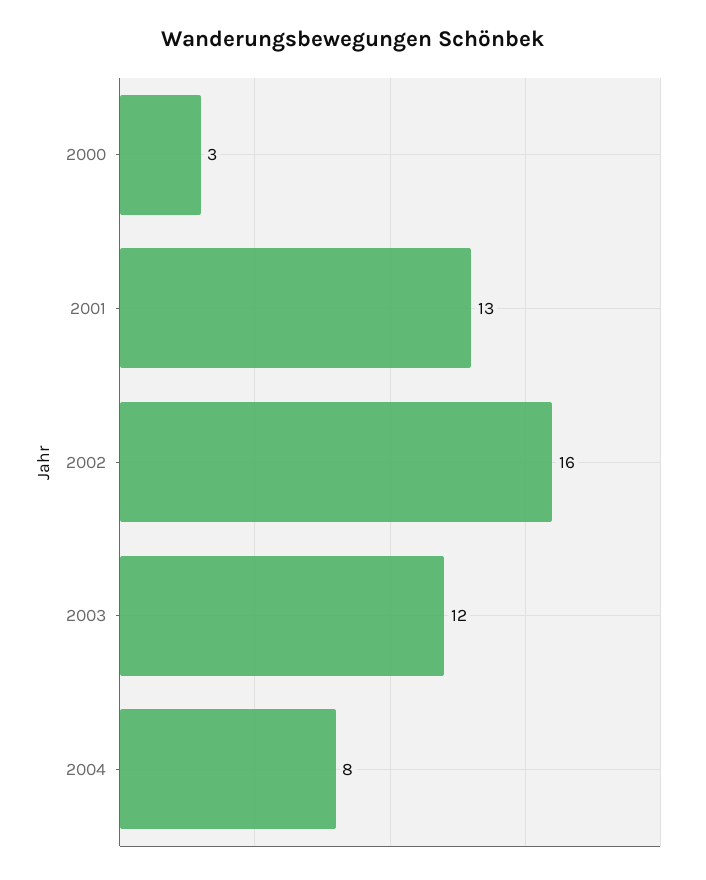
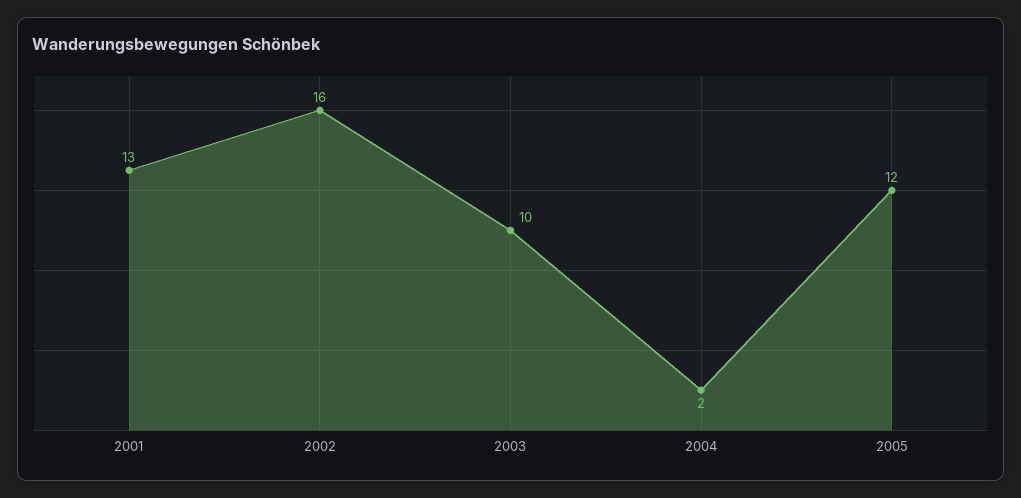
2000: 3 -> none
2003: 12 -> 10
2004: 8 -> 2
2005: none -> 12

